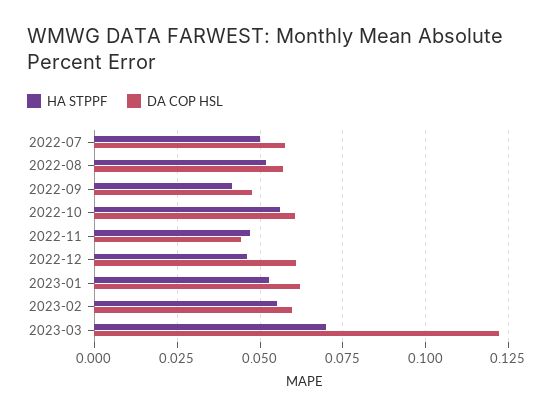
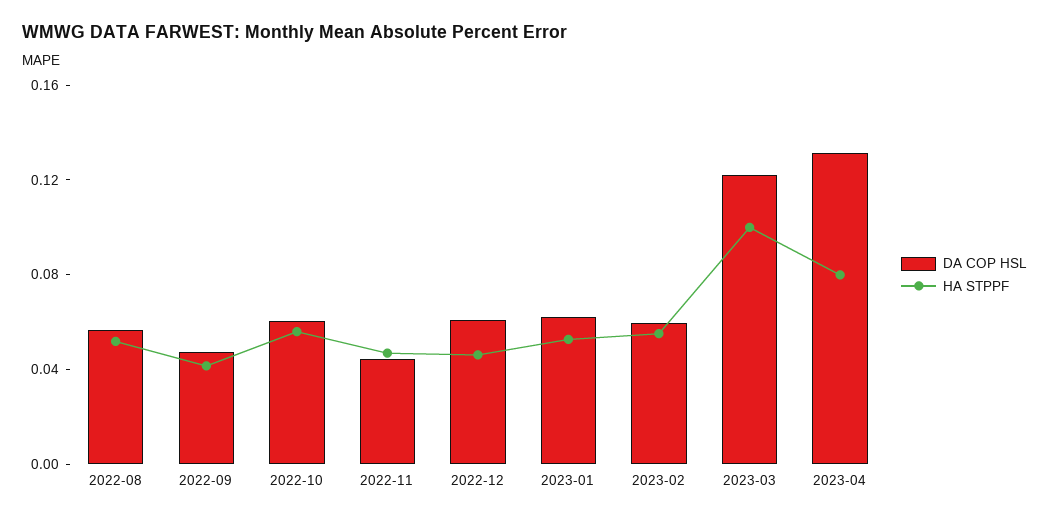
HA STPPF, 2022-07: 0.05 -> none
DA COP HSL, 2022-07: 0.0575 -> none
HA STPPF, 2023-03: 0.07 -> 0.1
DA COP HSL, 2023-04: none -> 0.13
HA STPPF, 2023-04: none -> 0.08

